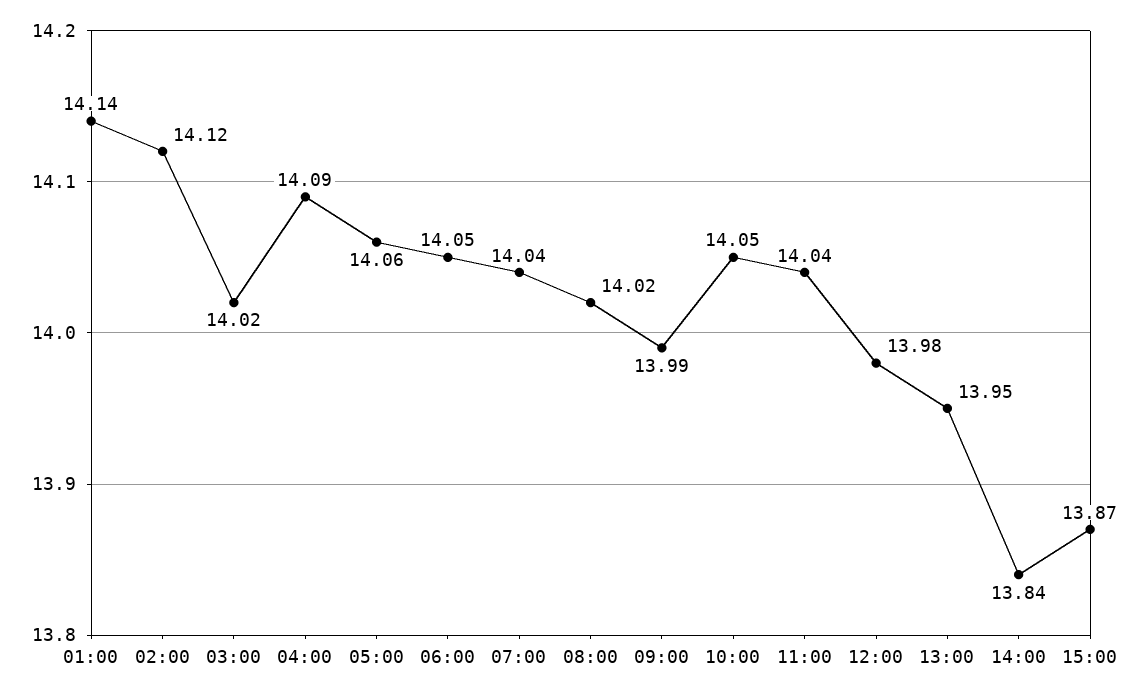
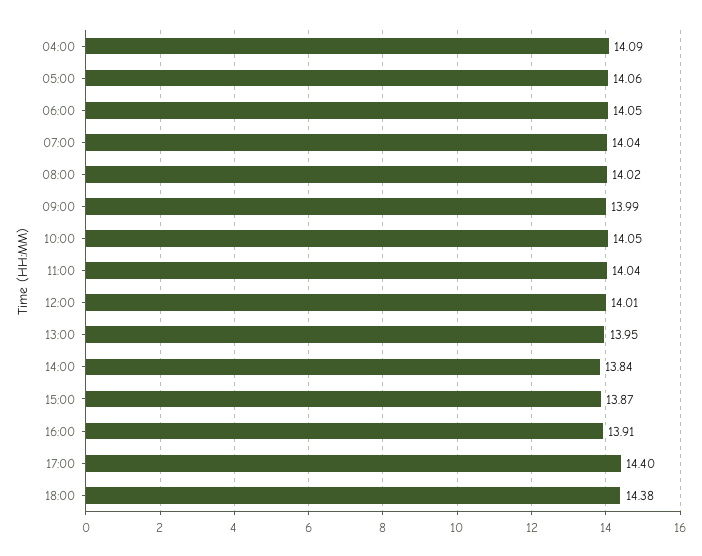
01:00: 14.14 -> none
02:00: 14.12 -> none
03:00: 14.02 -> none
12:00: 13.98 -> 14.01
16:00: none -> 13.91
17:00: none -> 14.4
18:00: none -> 14.38

